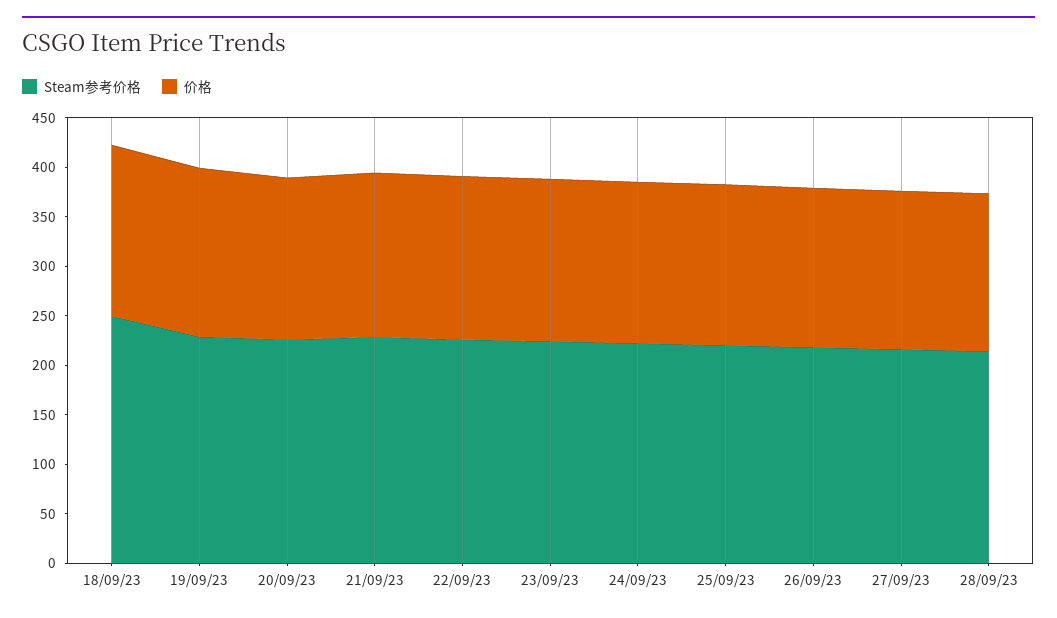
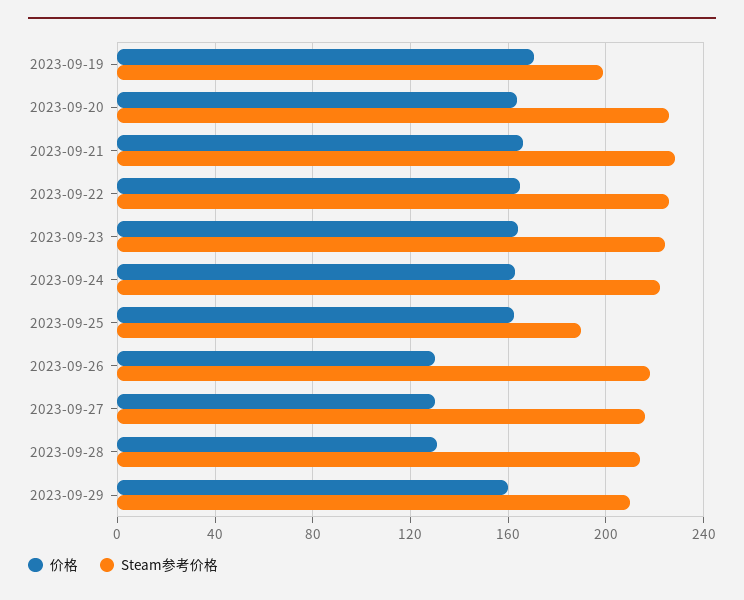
Steam参考价格, 18/09/23: 250 -> none
价格, 18/09/23: 170 -> none
Steam参考价格, 19/09/23: 230 -> 200
Steam参考价格, 25/09/23: 220 -> 190
价格, 26/09/23: 160 -> 130
价格, 27/09/23: 160 -> 130
价格, 28/09/23: 160 -> 130
价格, 2023-09-29: none -> 160
Steam参考价格, 2023-09-29: none -> 210

